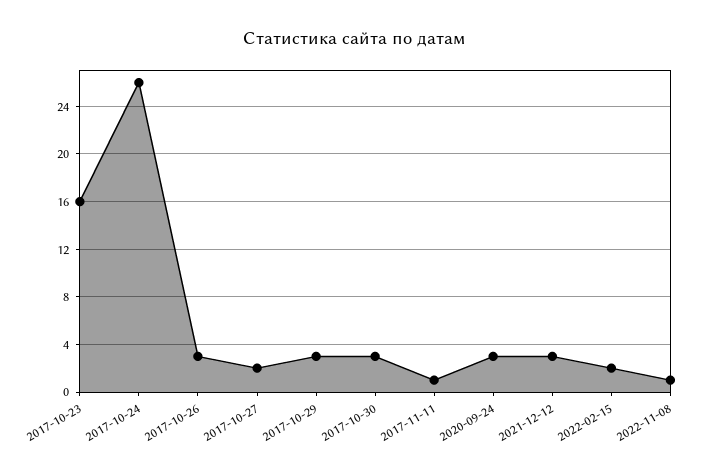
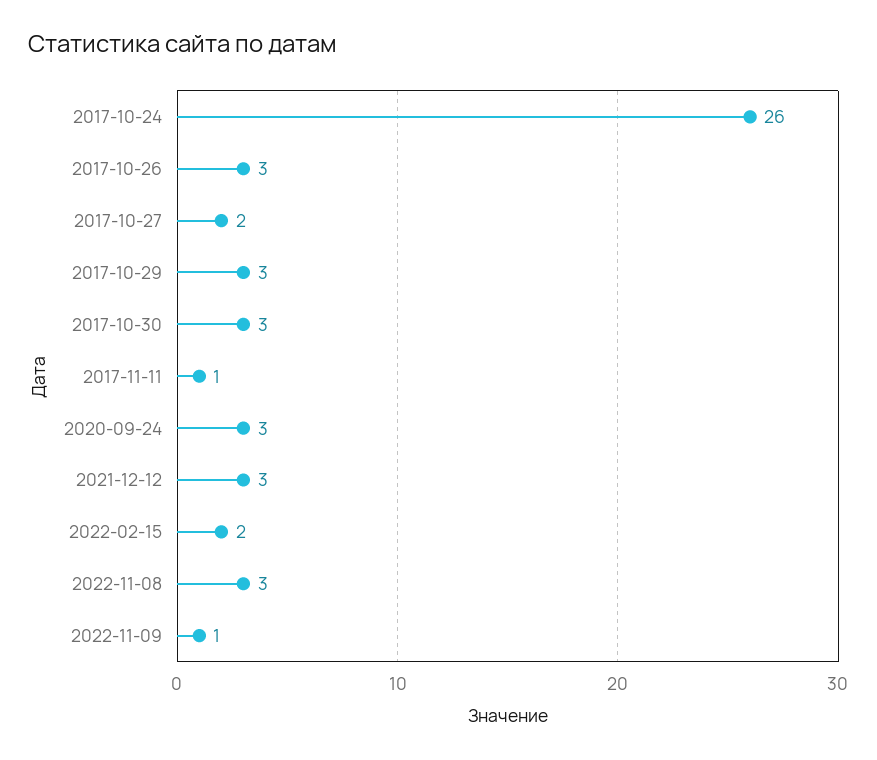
2017-10-23: 16 -> none
2022-11-08: 1 -> 3
2022-11-09: none -> 1

